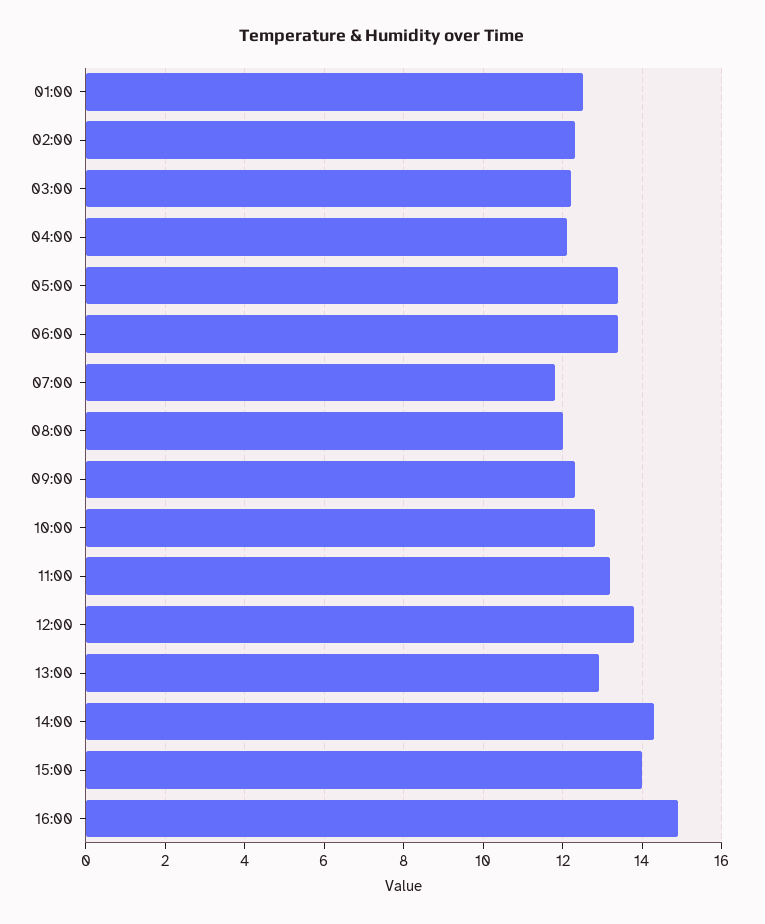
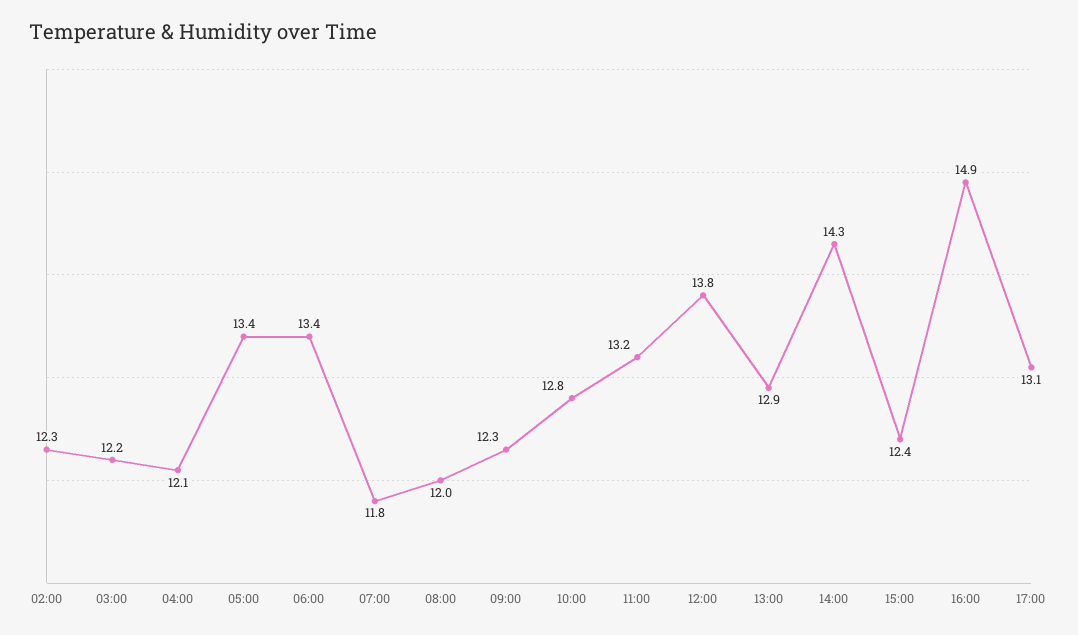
01:00: 12.5 -> none
15:00: 14 -> 12.4
17:00: none -> 13.1

